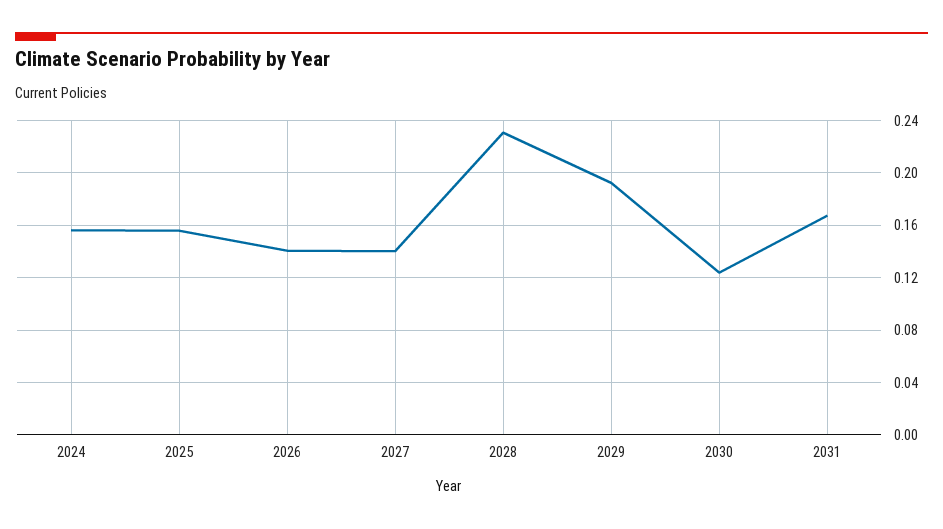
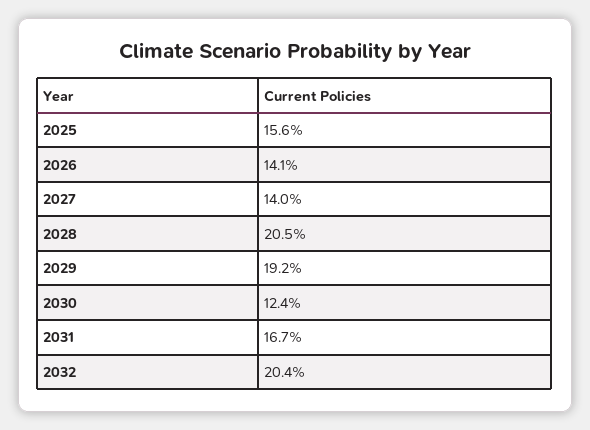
2024: 0.155 -> none
2028: 0.23 -> 0.205
2032: none -> 0.204

